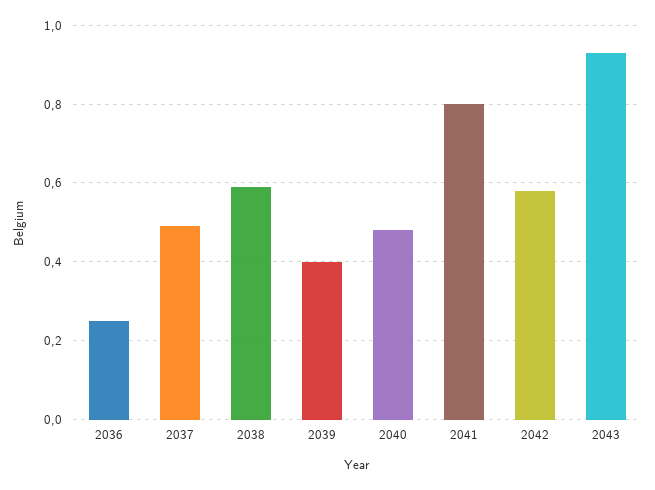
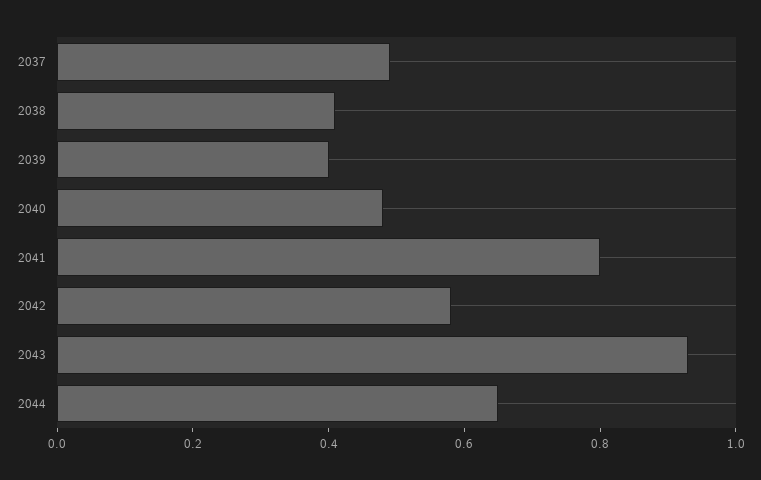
2036: 0.25 -> none
2038: 0.6 -> 0.4
2044: none -> 0.65

